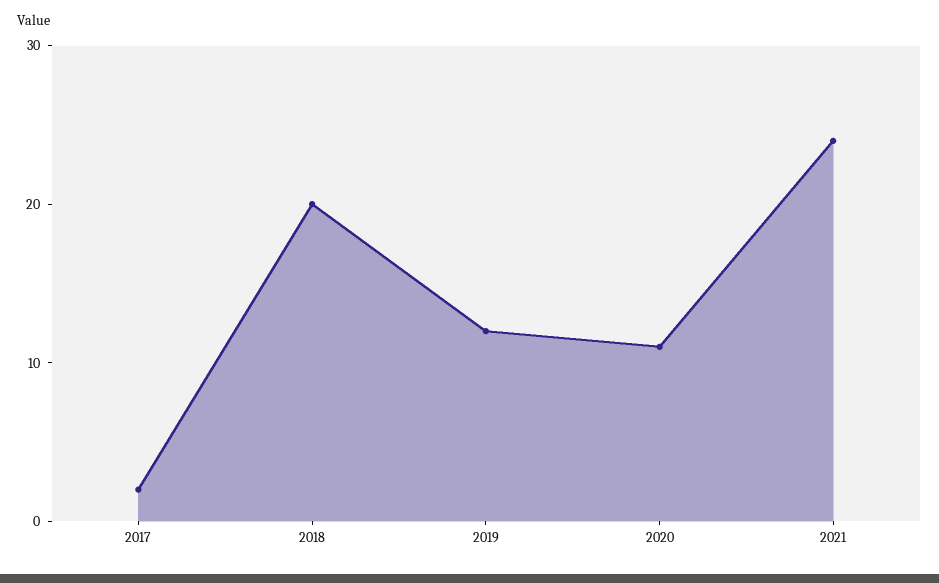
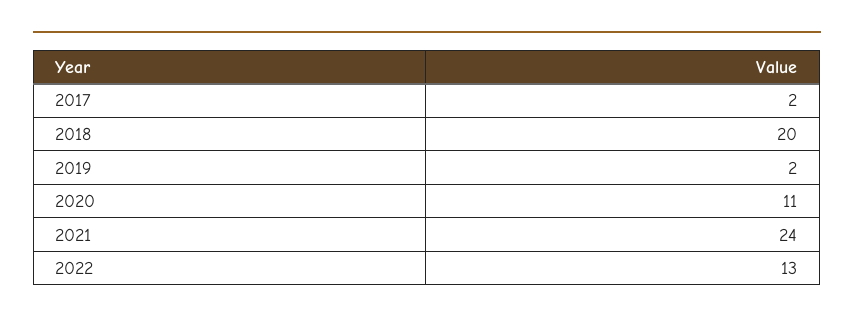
2019: 12 -> 2
2022: none -> 13

